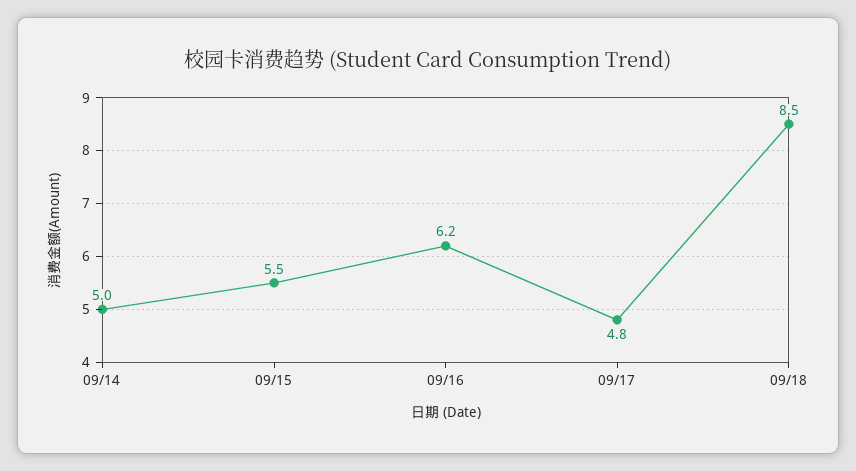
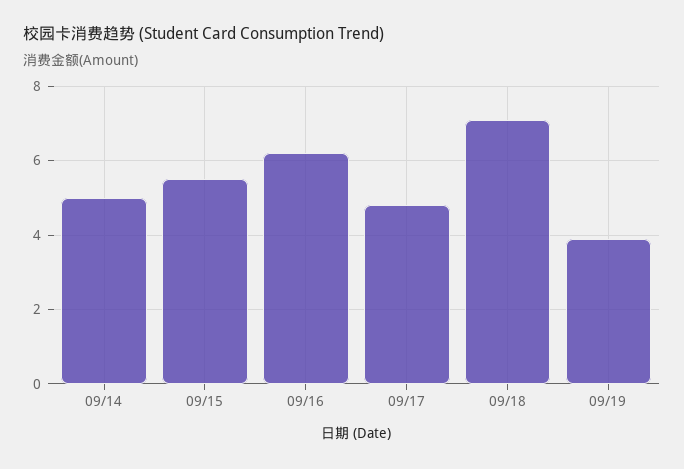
09/18: 8.5 -> 7
09/19: none -> 4

